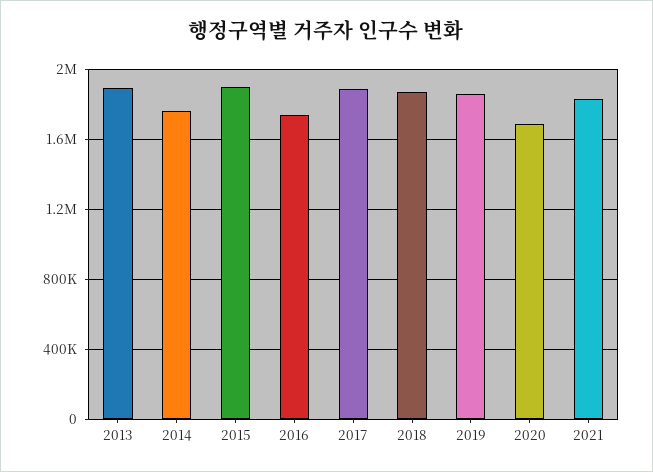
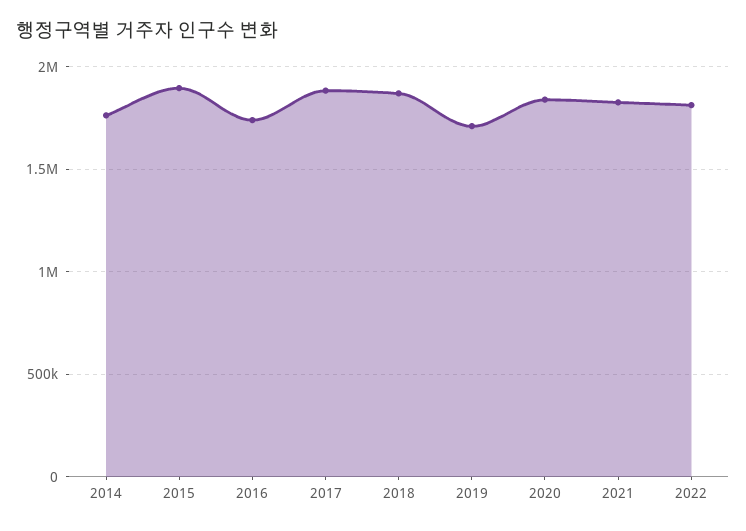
2013: 1900000 -> none
2019: 1850000 -> 1700000
2020: 1700000 -> 1850000
2022: none -> 1800000

